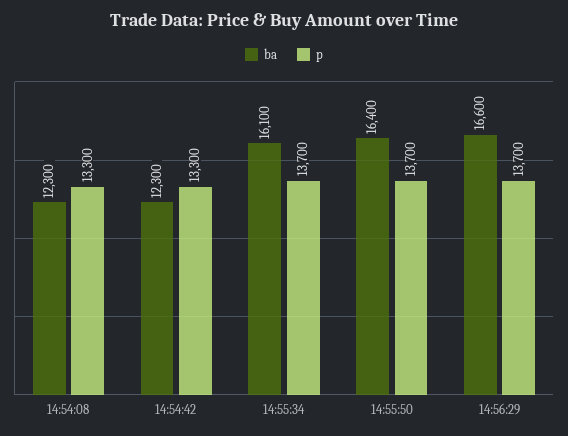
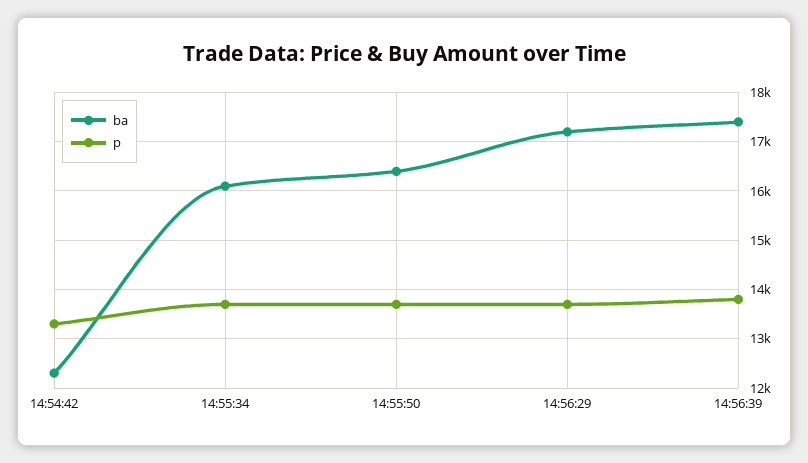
ba, 14:54:08: 12300 -> none
p, 14:54:08: 13300 -> none
ba, 14:56:29: 16600 -> 17200
ba, 14:56:39: none -> 17400
p, 14:56:39: none -> 13800

